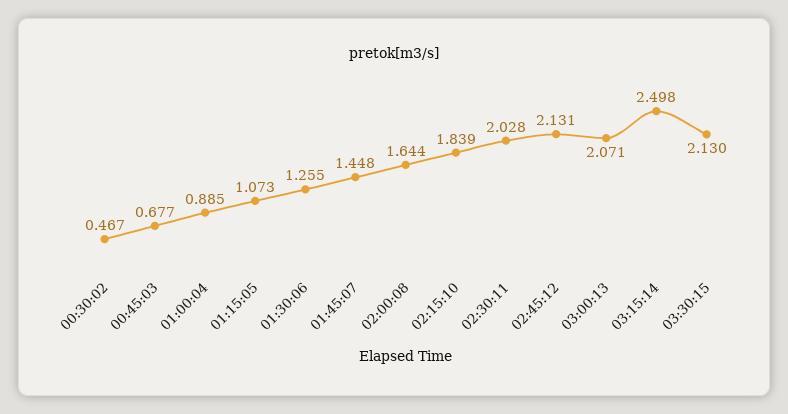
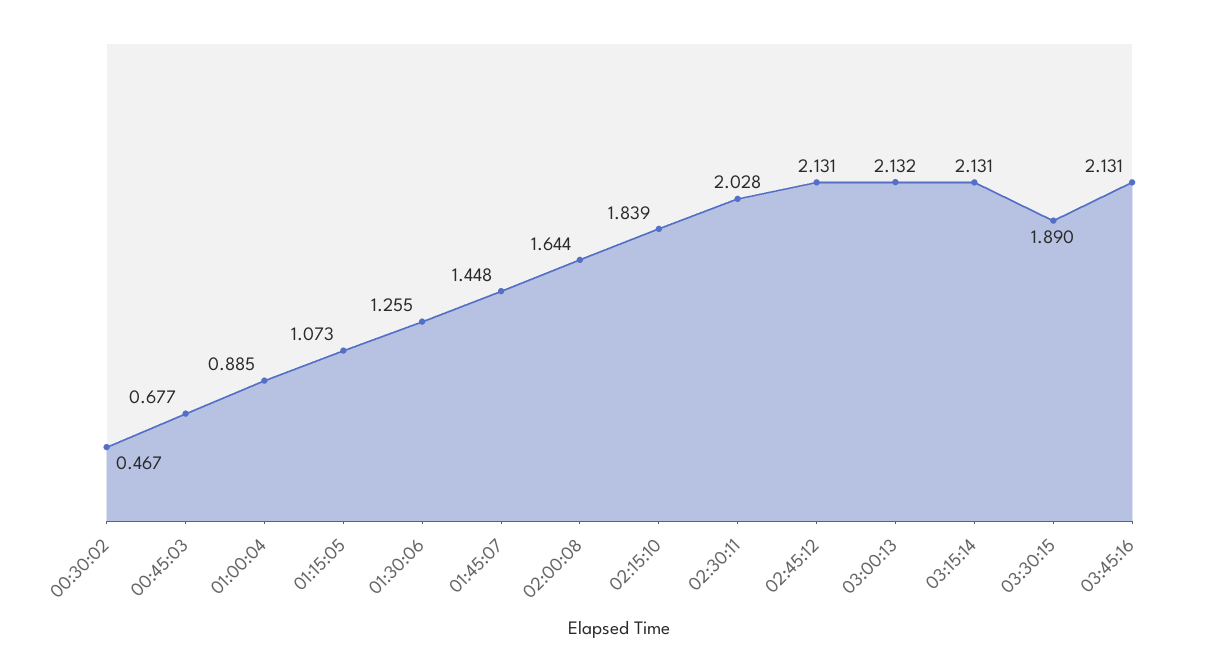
03:00:13: 2.071 -> 2.132
03:15:14: 2.498 -> 2.131
03:30:15: 2.13 -> 1.89
03:45:16: none -> 2.131

